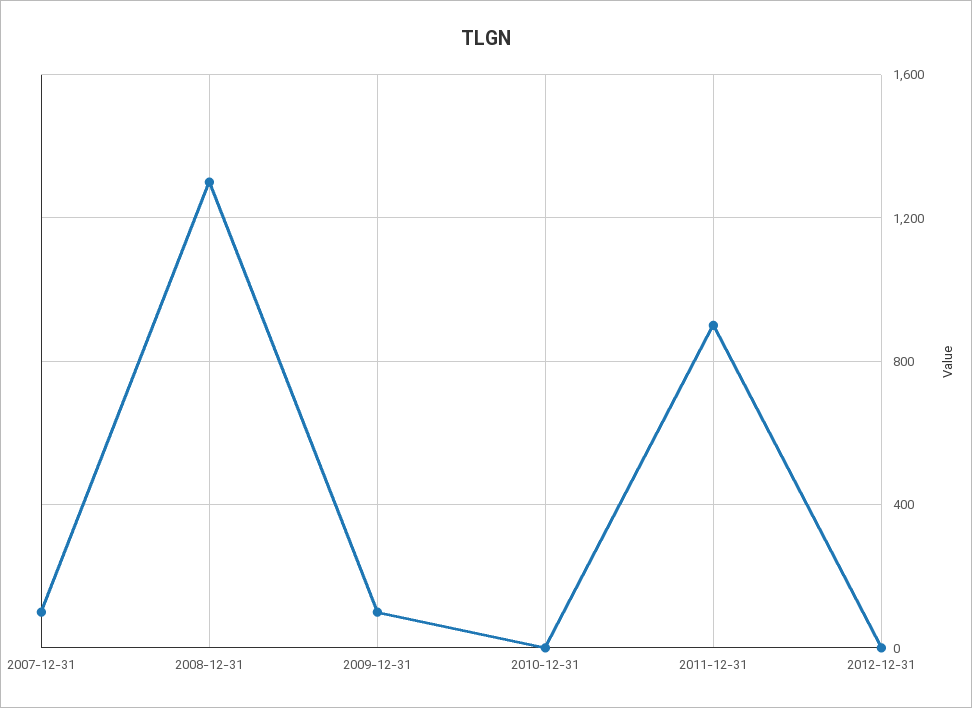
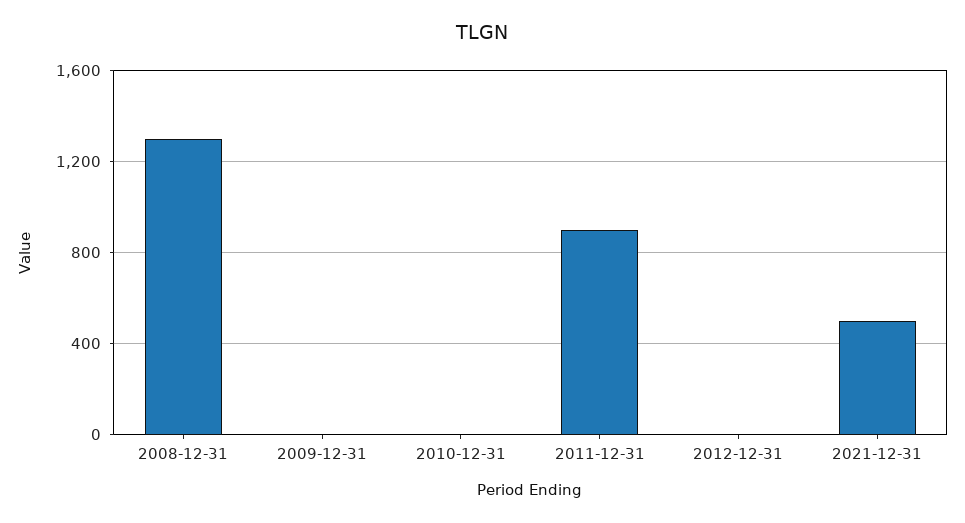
2007-12-31: 100 -> none
2009-12-31: 100 -> 0
2021-12-31: none -> 500

